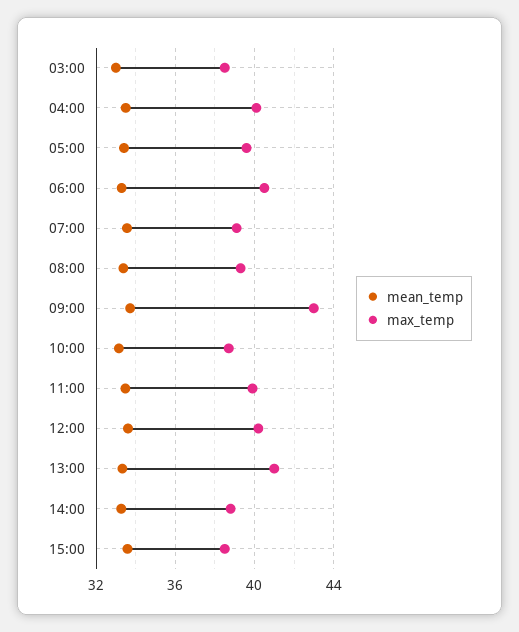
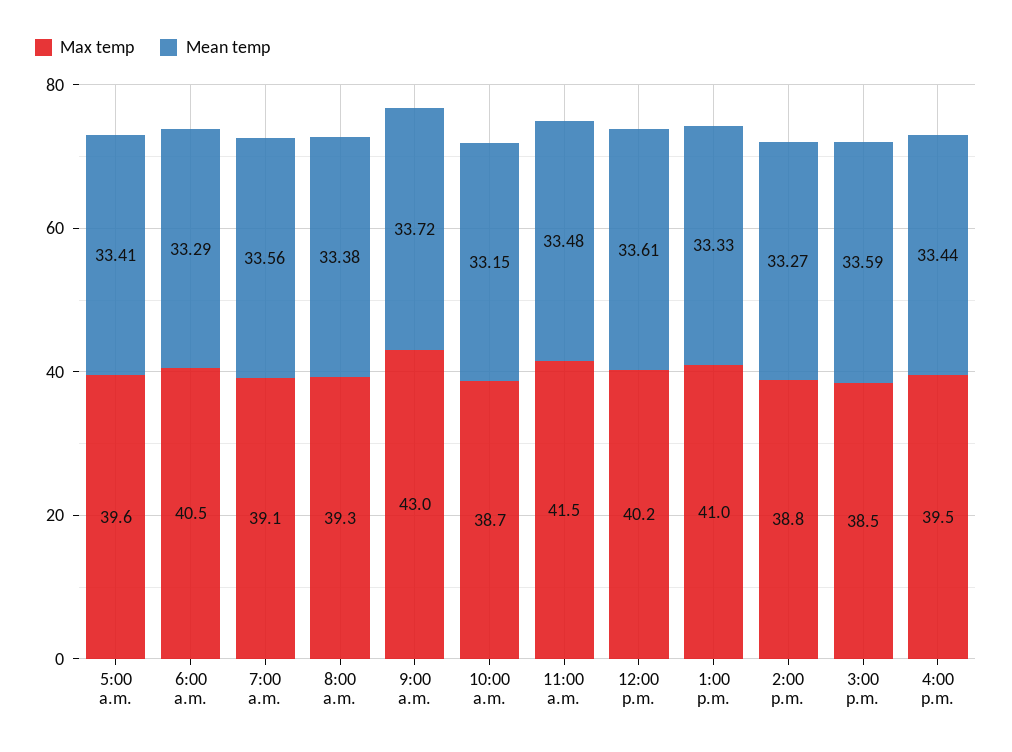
mean_temp, 03:00: 33 -> none
max_temp, 03:00: 38.5 -> none
mean_temp, 04:00: 33.5 -> none
max_temp, 04:00: 40 -> none
max_temp, 11:00: 40 -> 41.5
max_temp, 4:00 p.m.: none -> 39.5
mean_temp, 4:00 p.m.: none -> 33.44

